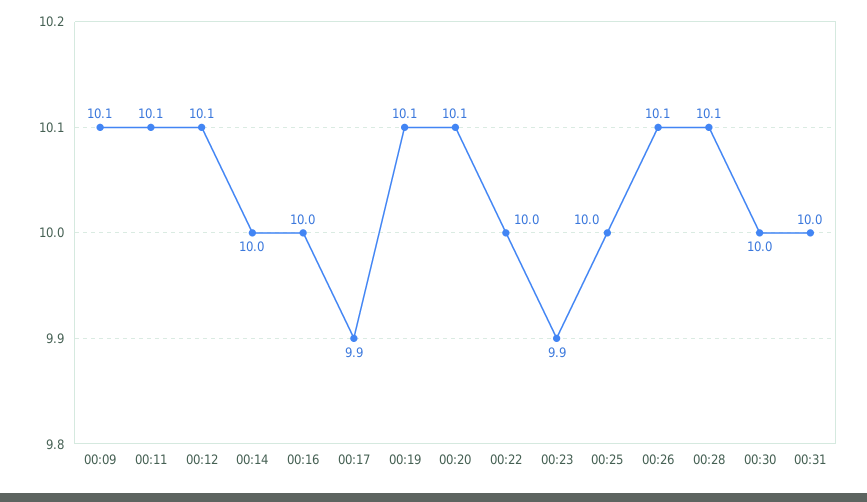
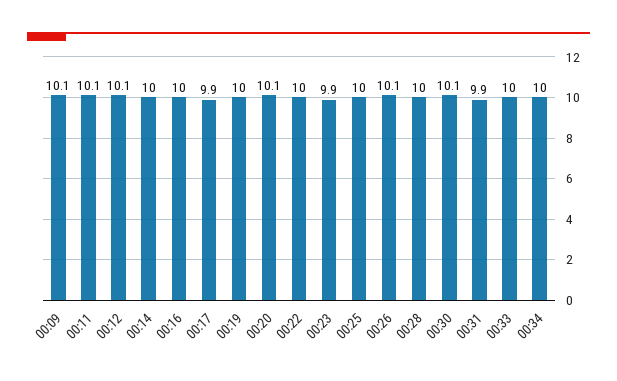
00:19: 10.1 -> 10
00:28: 10.1 -> 10
00:30: 10 -> 10.1
00:31: 10 -> 9.9
00:33: none -> 10
00:34: none -> 10

